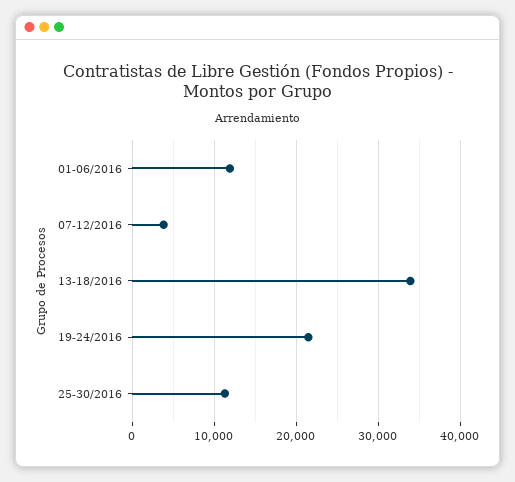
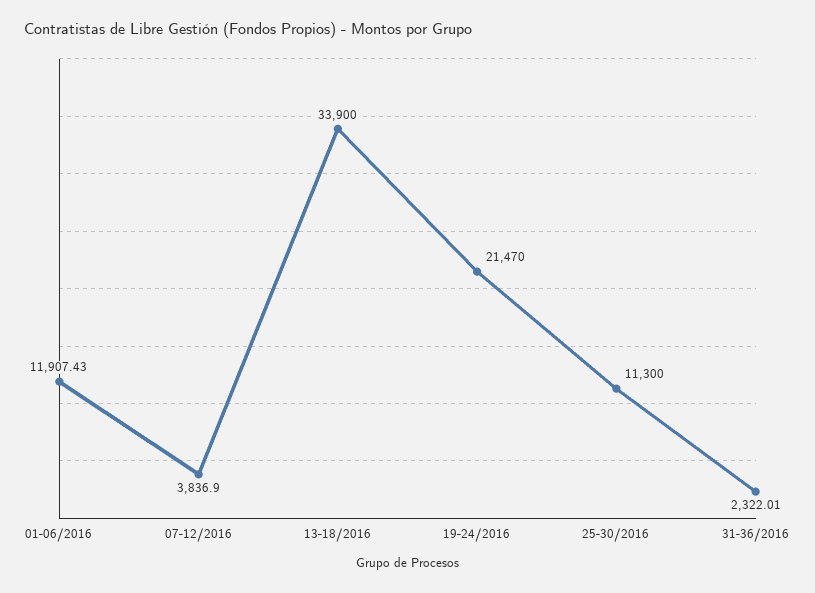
31-36/2016: none -> 2322.01

